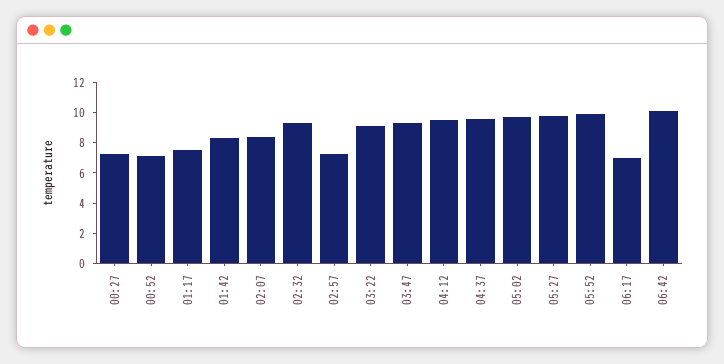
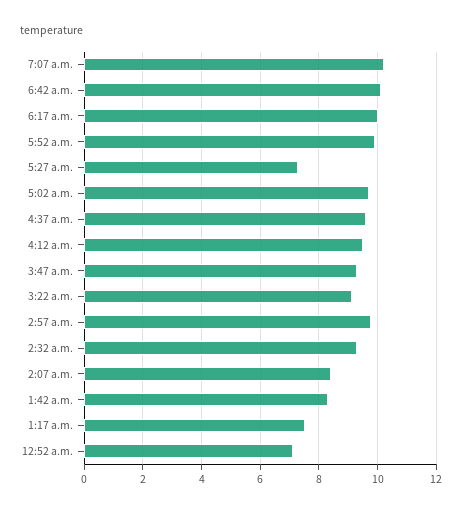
00:27: 7 -> none
02:57: 7 -> 9.75
05:27: 10 -> 7.25
06:17: 7 -> 10
7:07 a.m.: none -> 10.25

